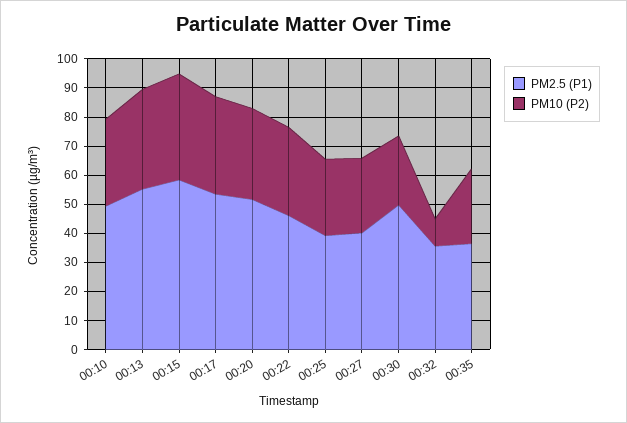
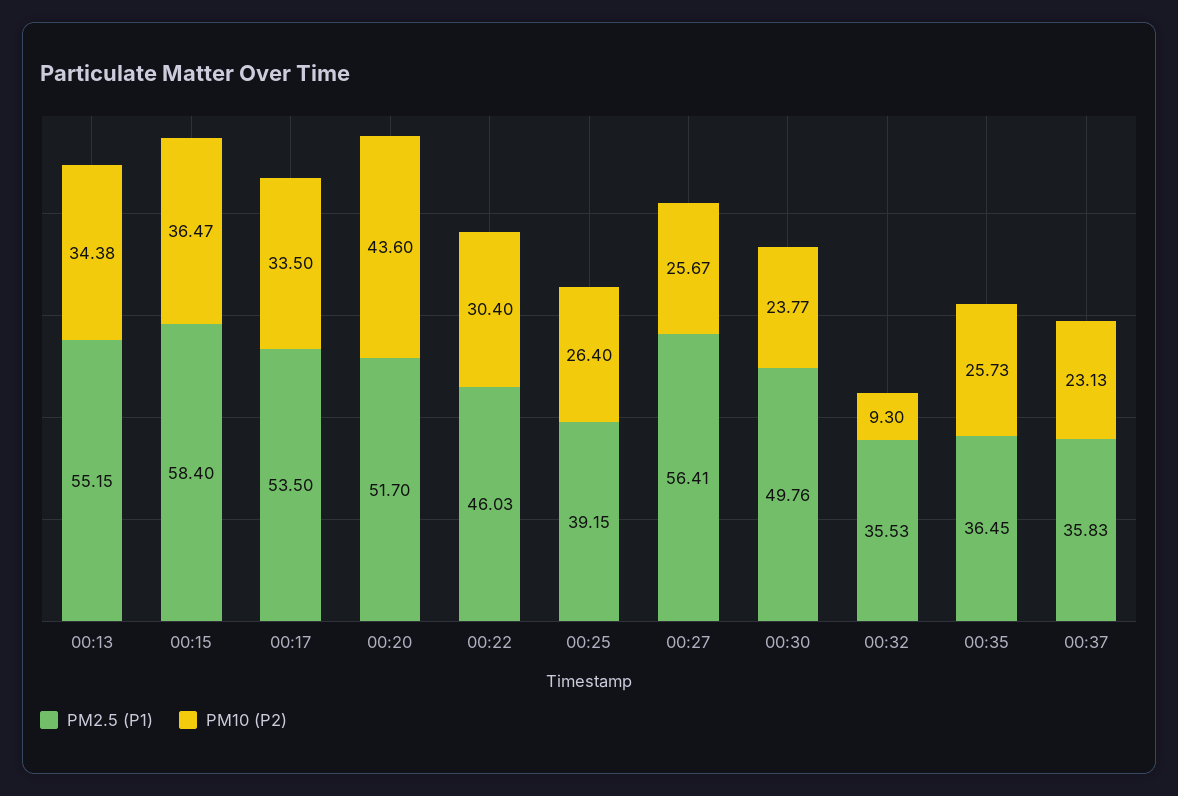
PM2.5 (P1), 00:10: 50 -> none
PM10 (P2), 00:10: 30 -> none
PM10 (P2), 00:20: 30 -> 43.6
PM2.5 (P1), 00:27: 40 -> 56.41
PM2.5 (P1), 00:37: none -> 35.83
PM10 (P2), 00:37: none -> 23.13

